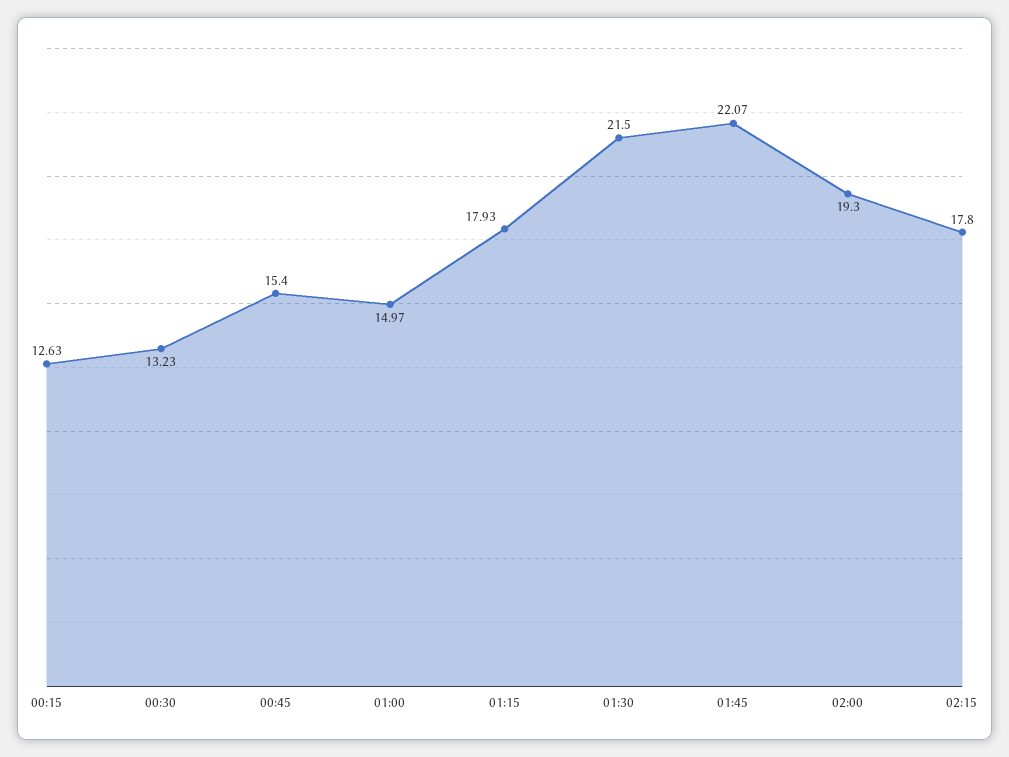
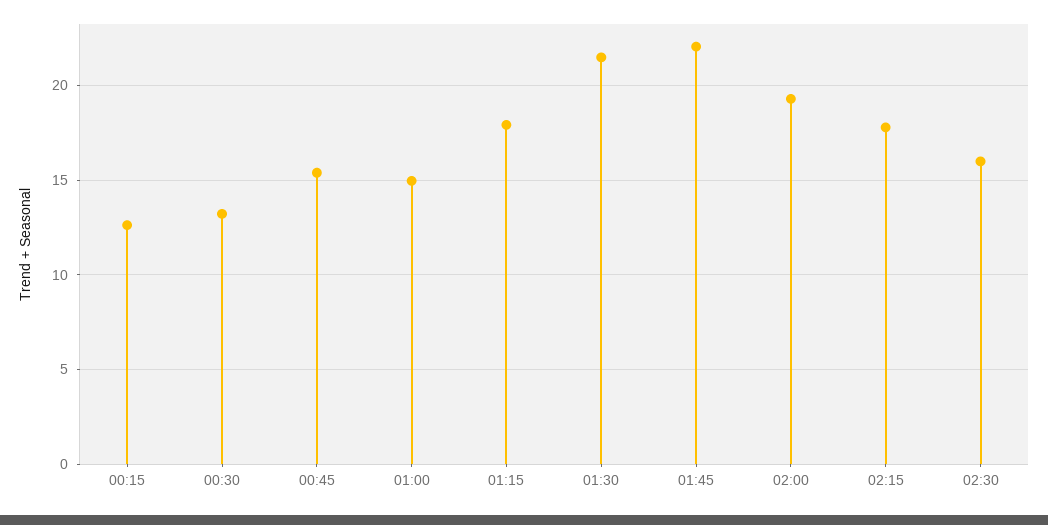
02:30: none -> 16

